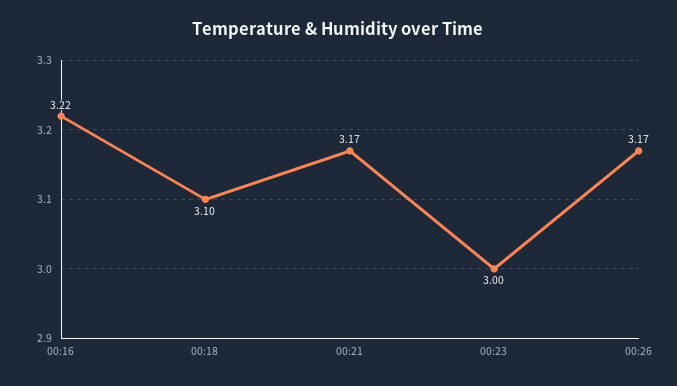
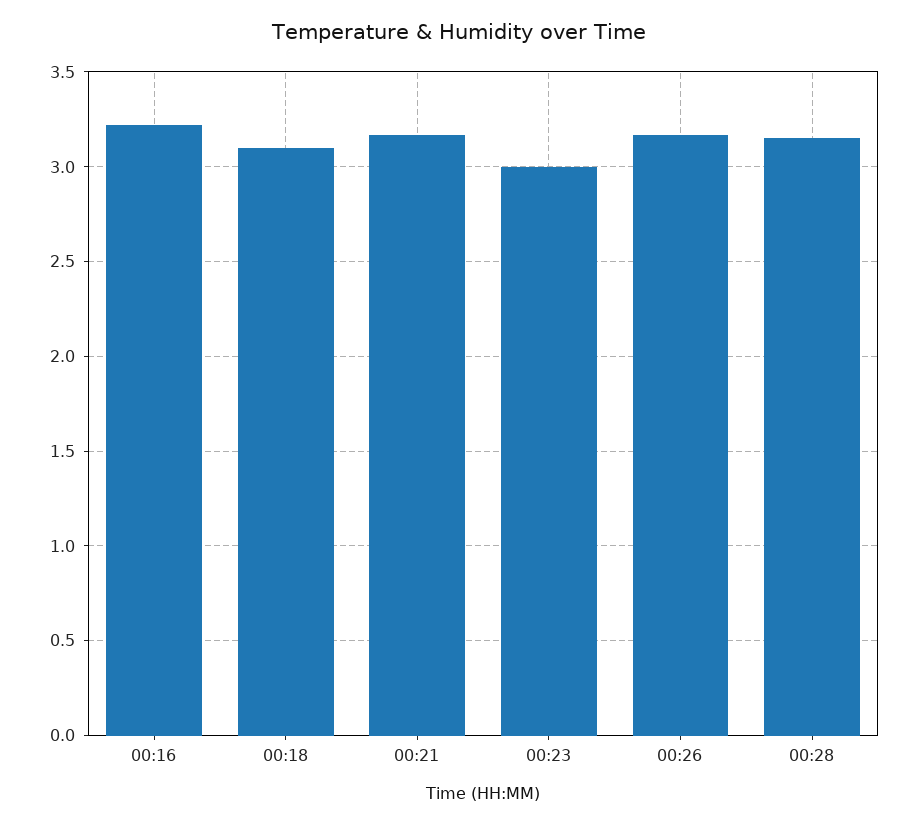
00:28: none -> 3.15

